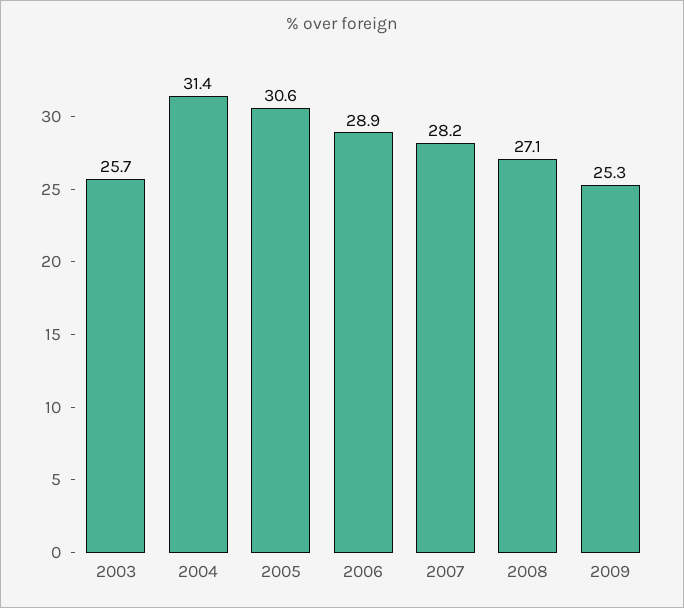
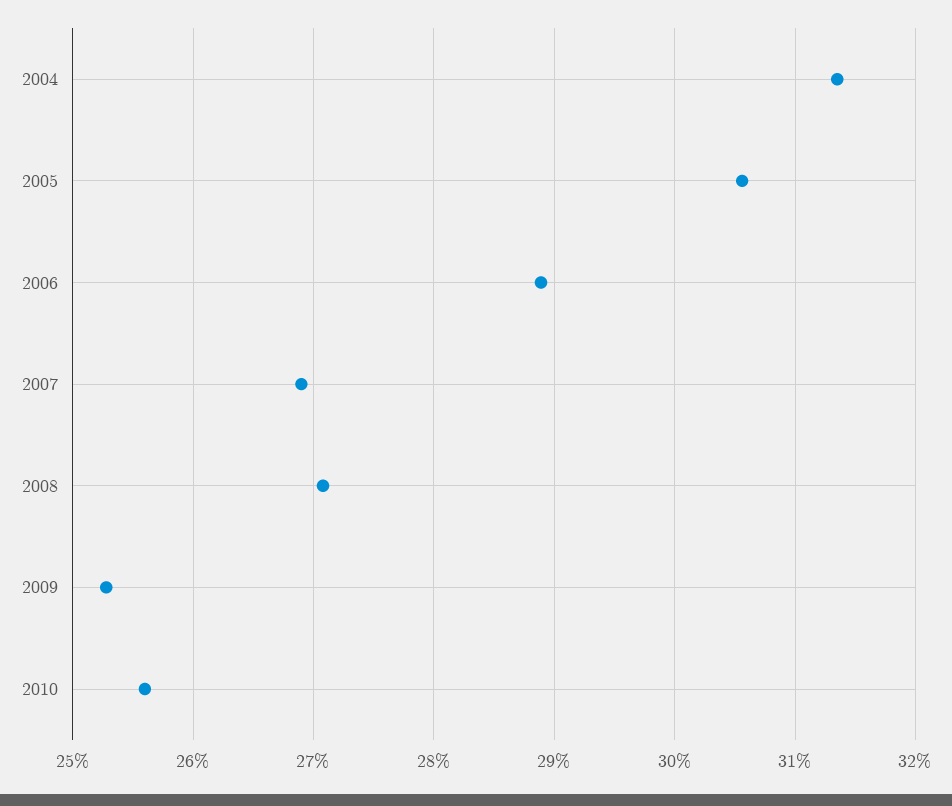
2003: 25.7 -> none
2007: 28.2 -> 26.9
2010: none -> 25.6

